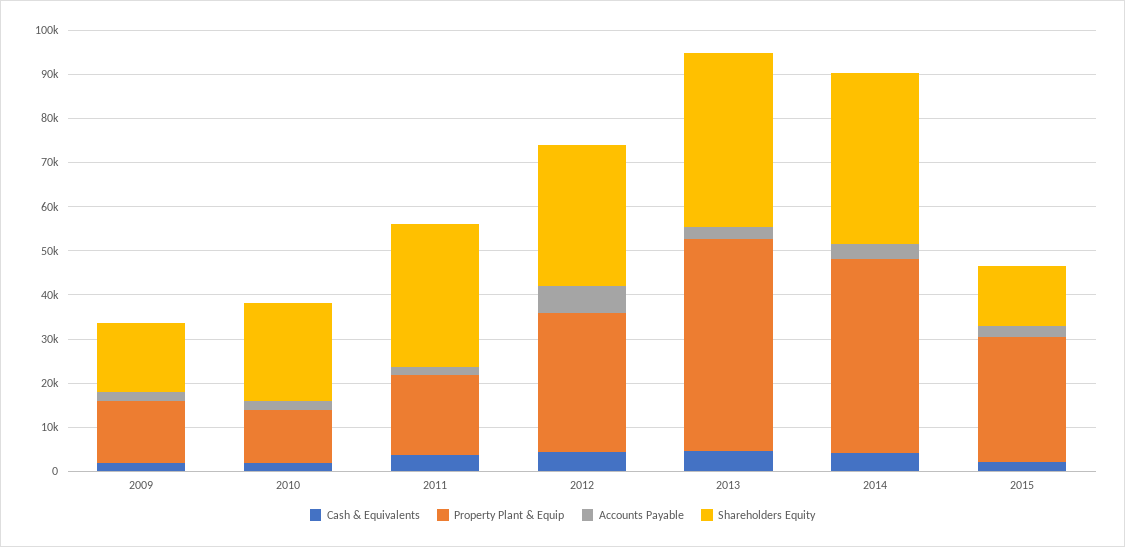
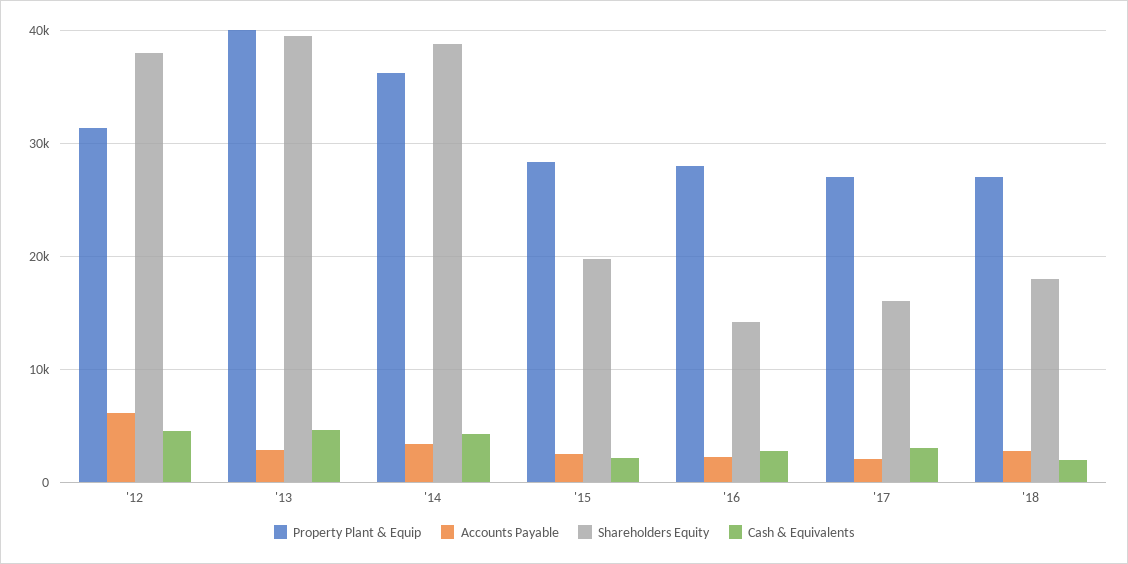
Cash & Equivalents, 2009: 2000 -> none
Property Plant & Equip, 2009: 14000 -> none
Accounts Payable, 2009: 2000 -> none
Shareholders Equity, 2009: 16000 -> none
Cash & Equivalents, 2010: 2000 -> none
Property Plant & Equip, 2010: 12000 -> none
Accounts Payable, 2010: 2000 -> none
Shareholders Equity, 2010: 22000 -> none
Cash & Equivalents, 2011: 4000 -> none
Property Plant & Equip, 2011: 18000 -> none
Accounts Payable, 2011: 2000 -> none
Shareholders Equity, 2011: 32000 -> none
Shareholders Equity, 2012: 32000 -> 38000
Property Plant & Equip, 2013: 48000 -> 40000
Property Plant & Equip, 2014: 44000 -> 36000
Shareholders Equity, 2015: 14000 -> 20000
Property Plant & Equip, '16: none -> 28000
Accounts Payable, '16: none -> 2000
Shareholders Equity, '16: none -> 14000
Cash & Equivalents, '16: none -> 3000
Property Plant & Equip, '17: none -> 27000
Accounts Payable, '17: none -> 2000
Shareholders Equity, '17: none -> 16000
Cash & Equivalents, '17: none -> 3000
Property Plant & Equip, '18: none -> 27000
Accounts Payable, '18: none -> 3000
Shareholders Equity, '18: none -> 18000
Cash & Equivalents, '18: none -> 2000

